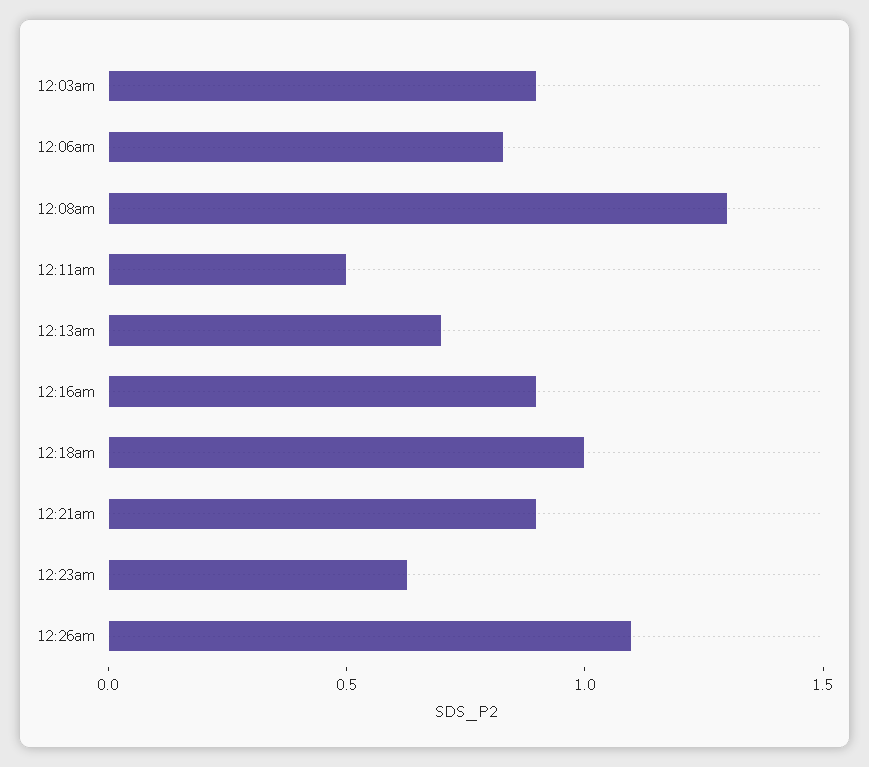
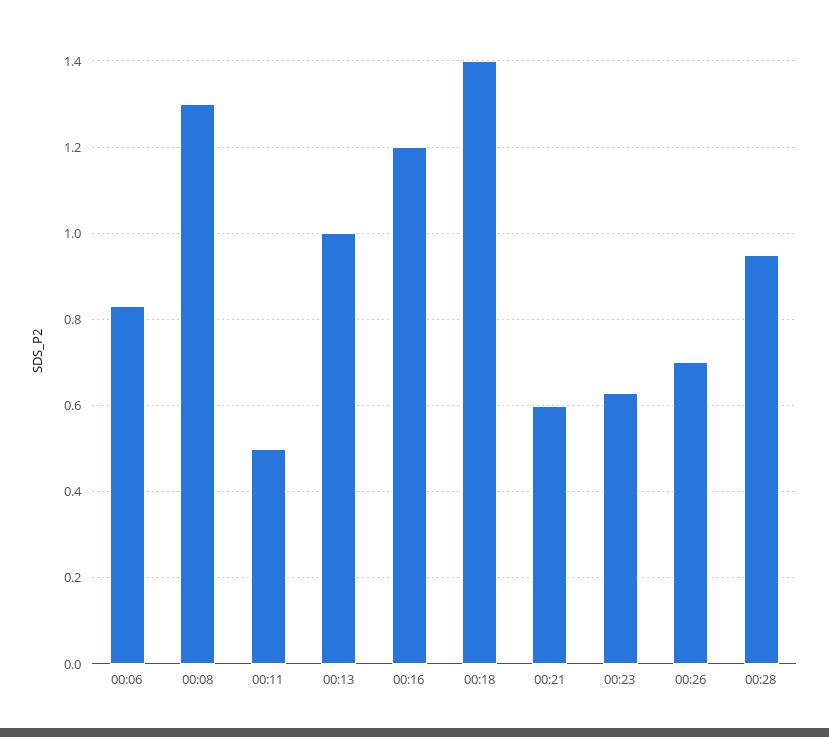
12:03am: 0.9 -> none
12:13am: 0.7 -> 1
12:16am: 0.9 -> 1.2
12:18am: 1 -> 1.4
12:21am: 0.9 -> 0.6
12:26am: 1.1 -> 0.7
00:28: none -> 0.95

